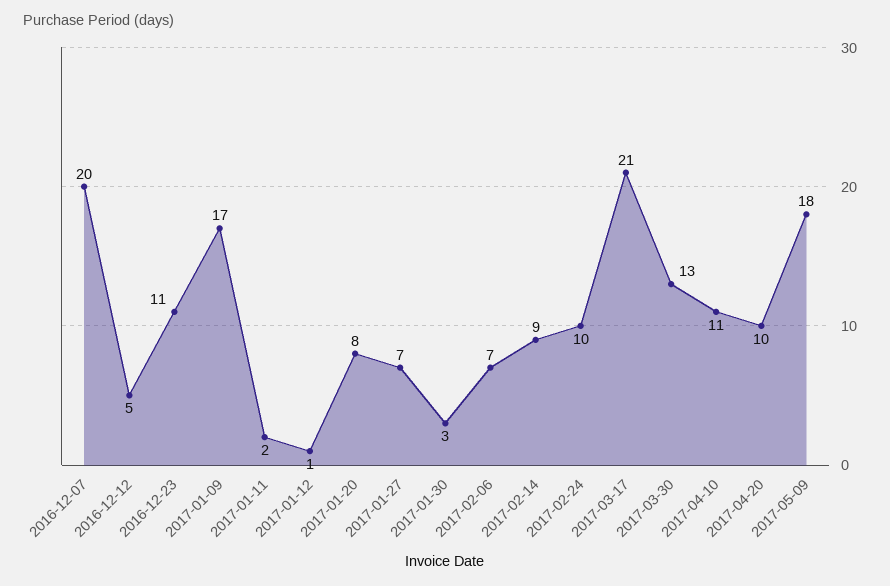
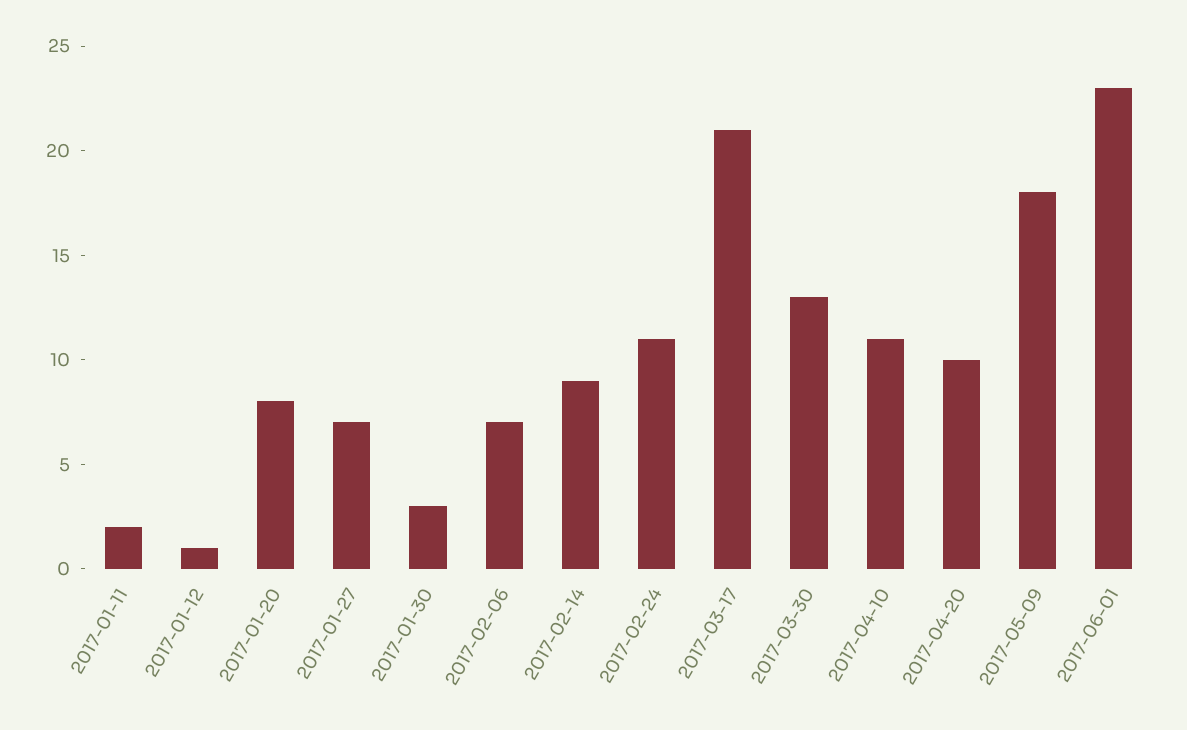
2016-12-07: 20 -> none
2016-12-12: 5 -> none
2016-12-23: 11 -> none
2017-01-09: 17 -> none
2017-02-24: 10 -> 11
2017-06-01: none -> 23

